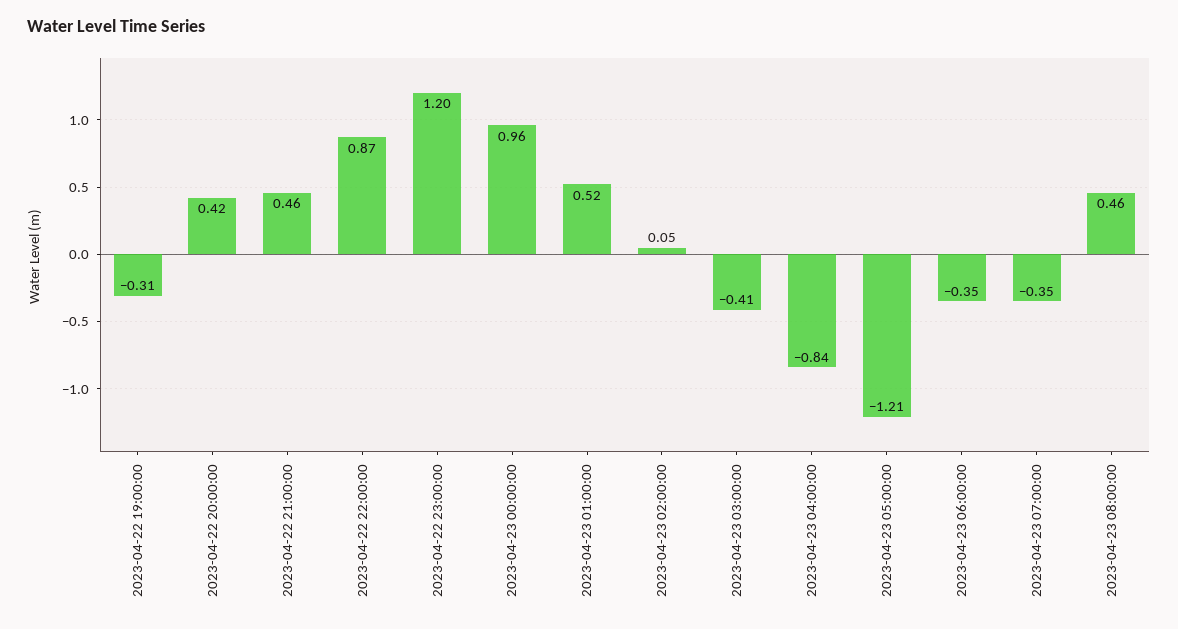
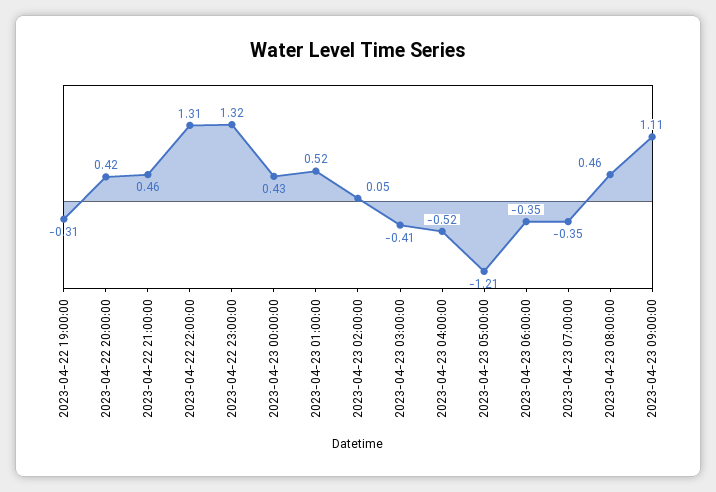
2023-04-22 22:00:00: 0.87 -> 1.31
2023-04-22 23:00:00: 1.2 -> 1.32
2023-04-23 00:00:00: 0.96 -> 0.43
2023-04-23 04:00:00: -0.84 -> -0.52
2023-04-23 09:00:00: none -> 1.11

